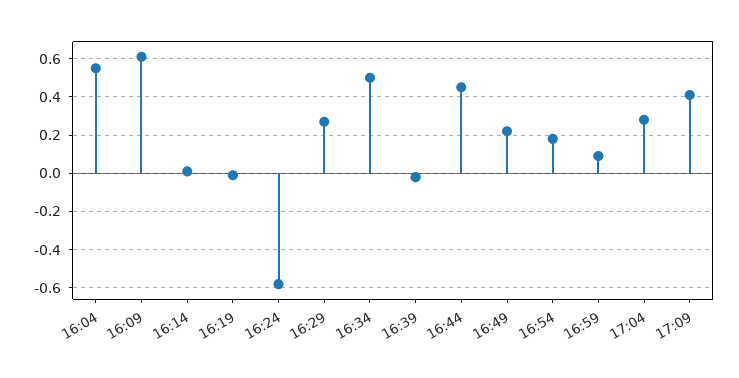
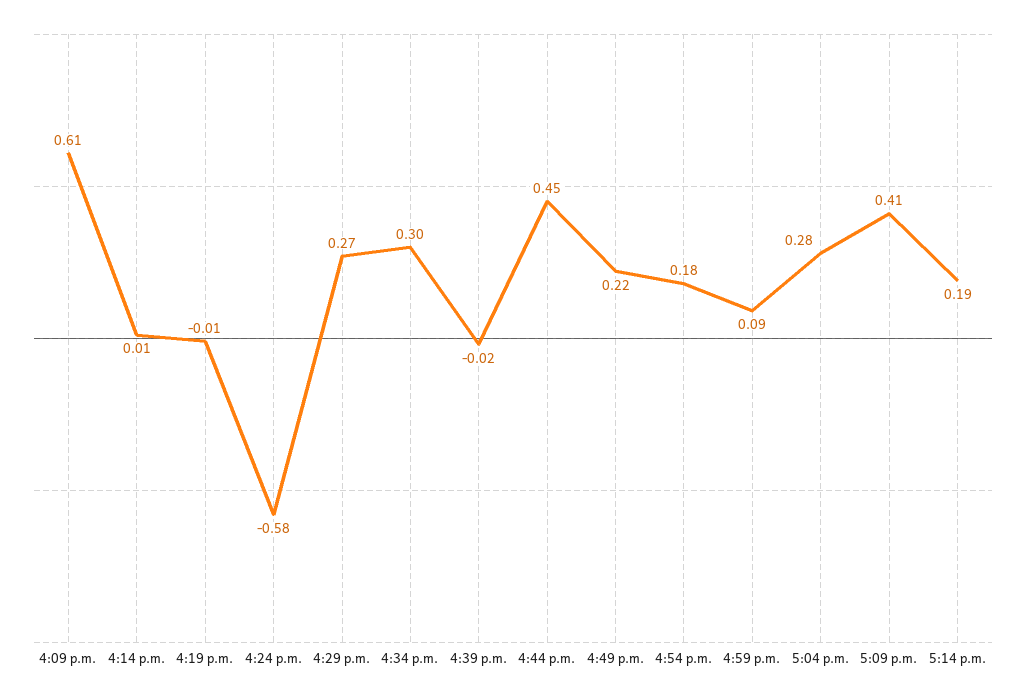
16:04: 0.55 -> none
16:34: 0.5 -> 0.3
5:14 p.m.: none -> 0.19

